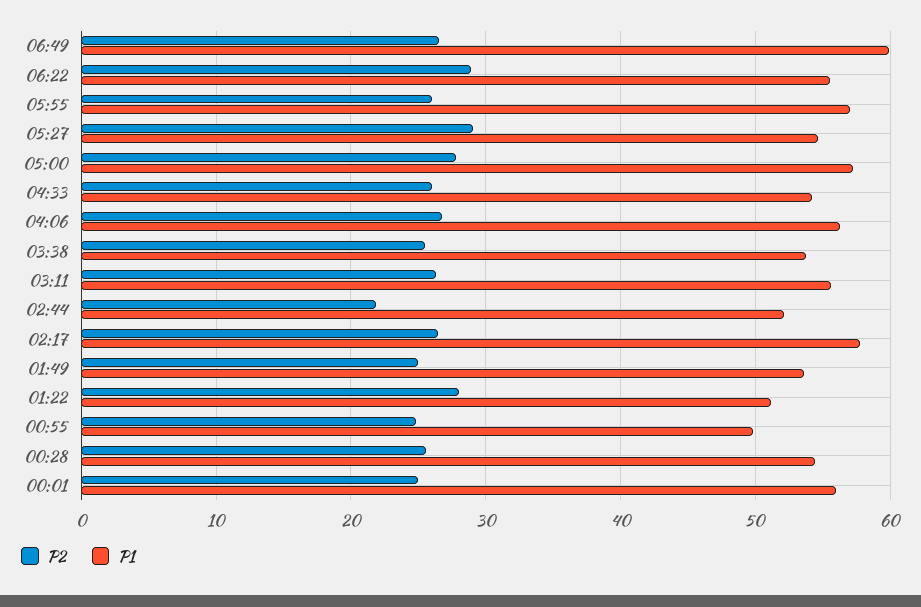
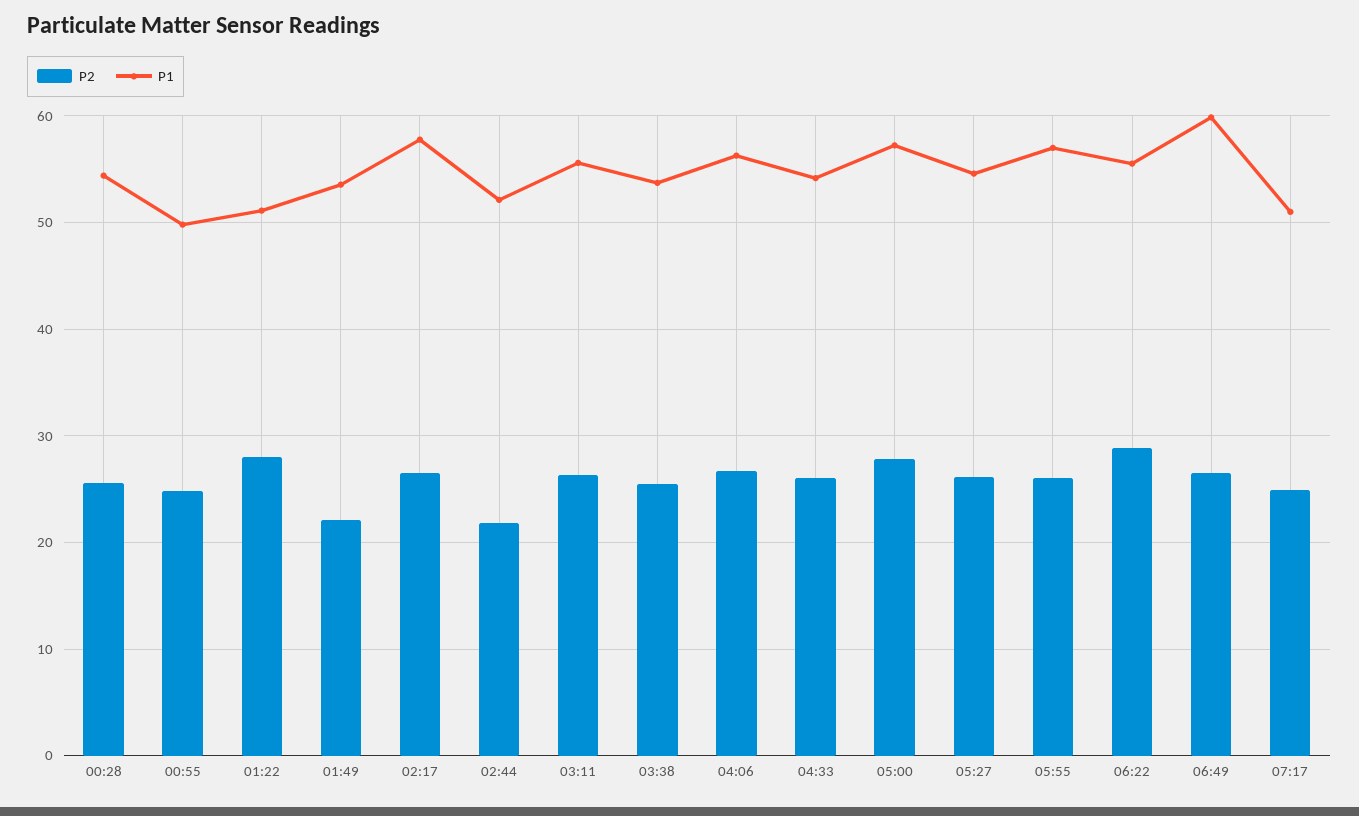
P2, 05:27: 29 -> 26
P2, 01:49: 25 -> 22
P2, 00:01: 25 -> none
P1, 00:01: 56 -> none
P2, 07:17: none -> 25
P1, 07:17: none -> 51

